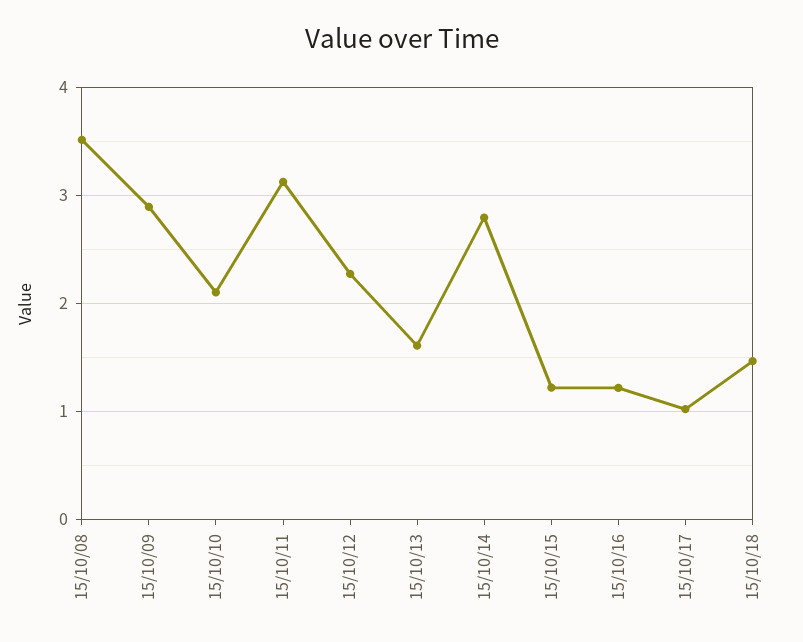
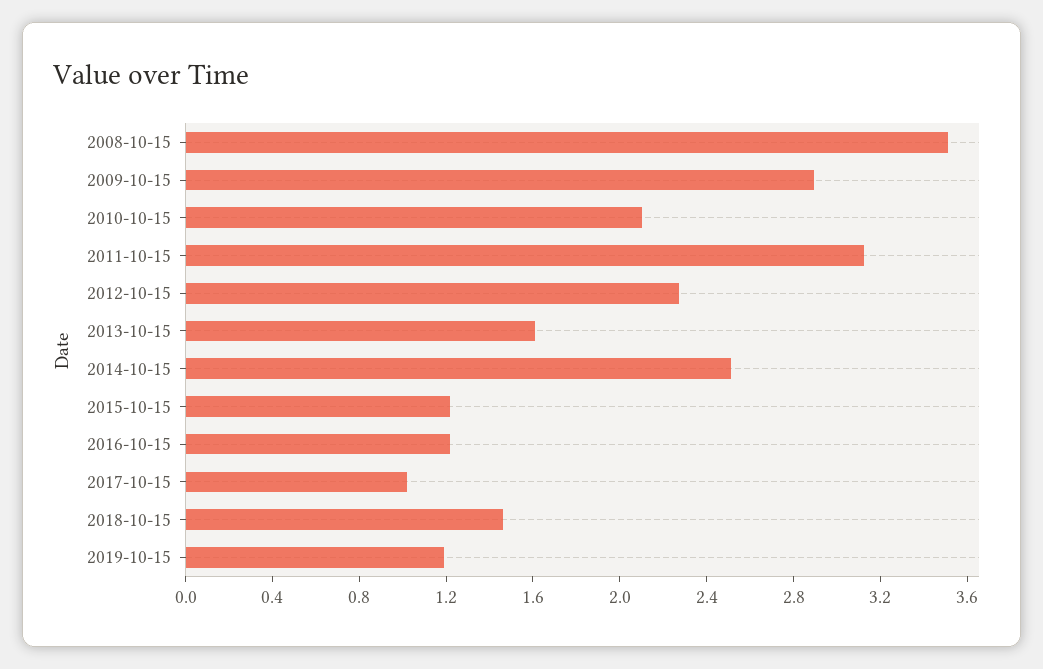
15/10/14: 2.8 -> 2.5
2019-10-15: none -> 1.2

